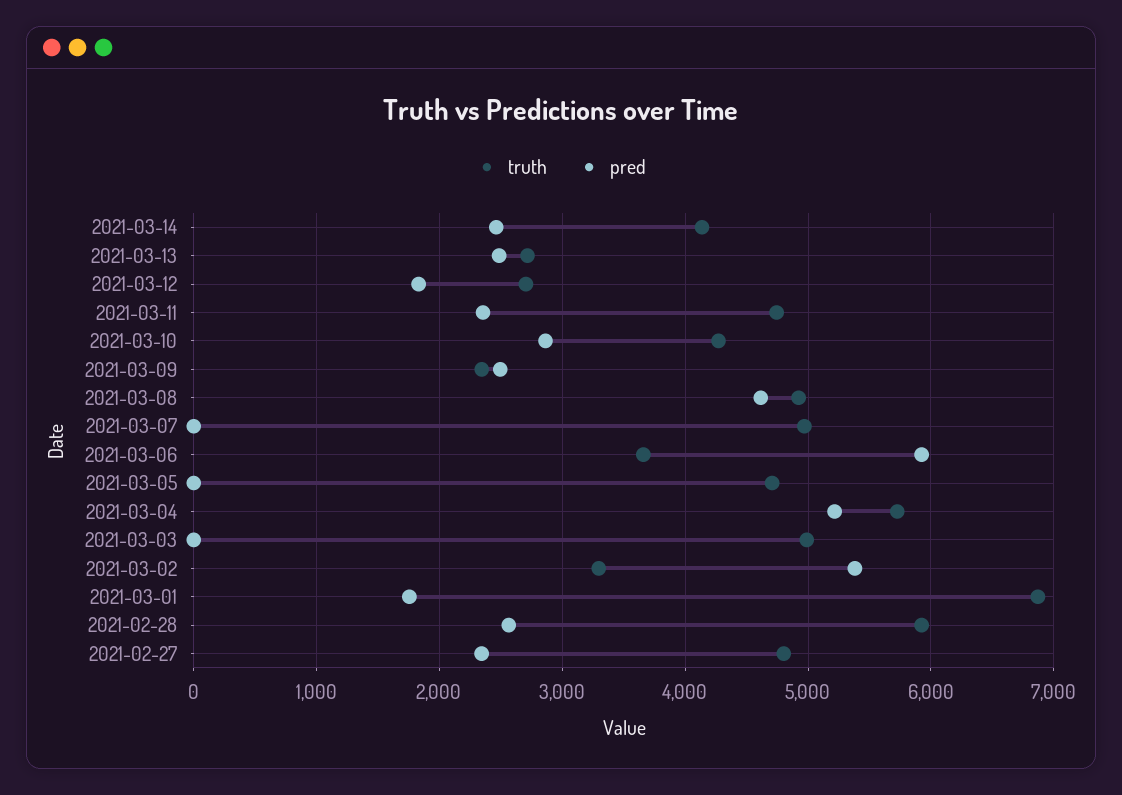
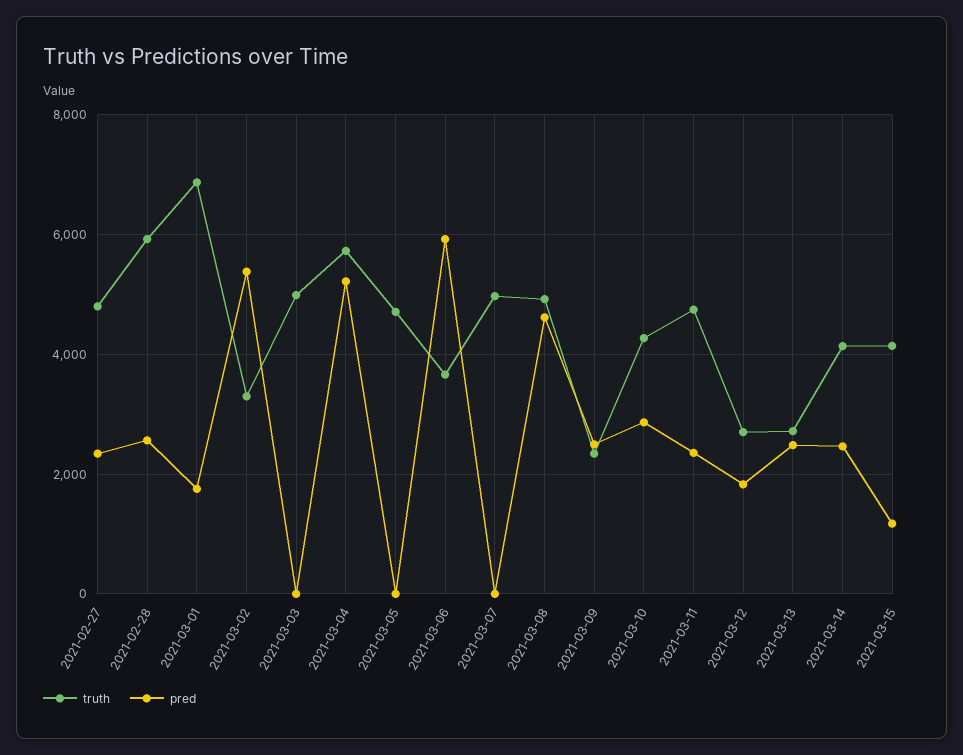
truth, 2021-03-15: none -> 4200
pred, 2021-03-15: none -> 1200

